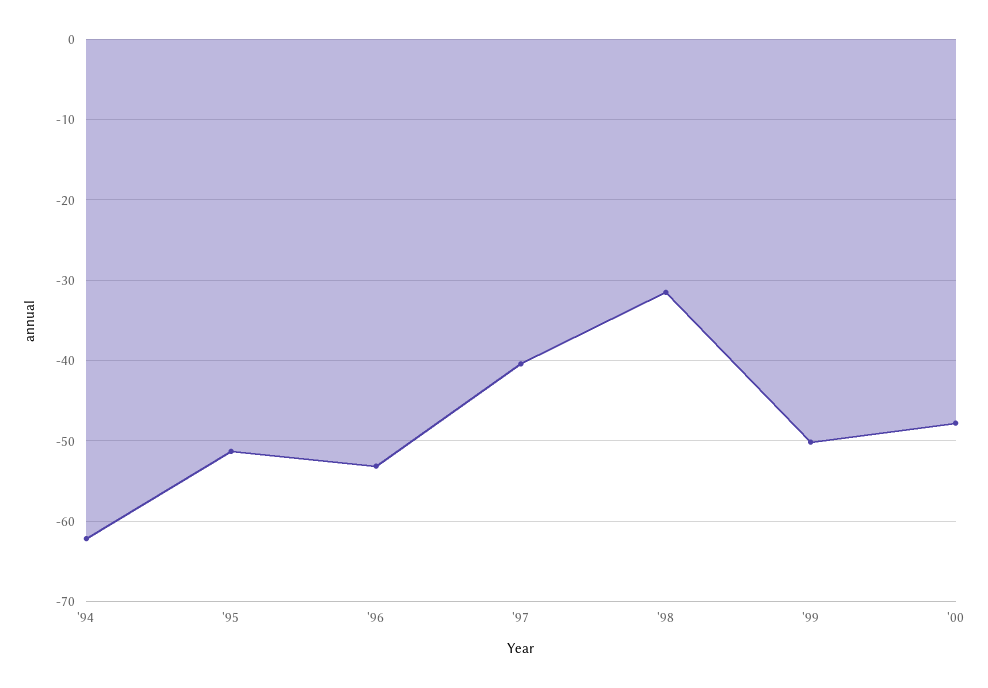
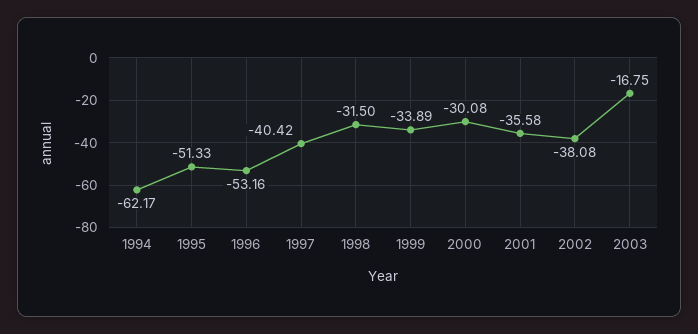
'99: -50 -> -33.89
'00: -48 -> -30.08
2001: none -> -35.58
2002: none -> -38.08
2003: none -> -16.75

